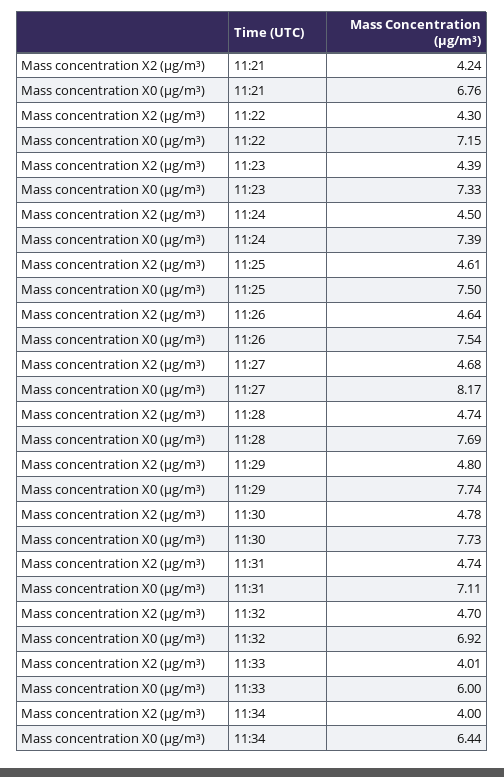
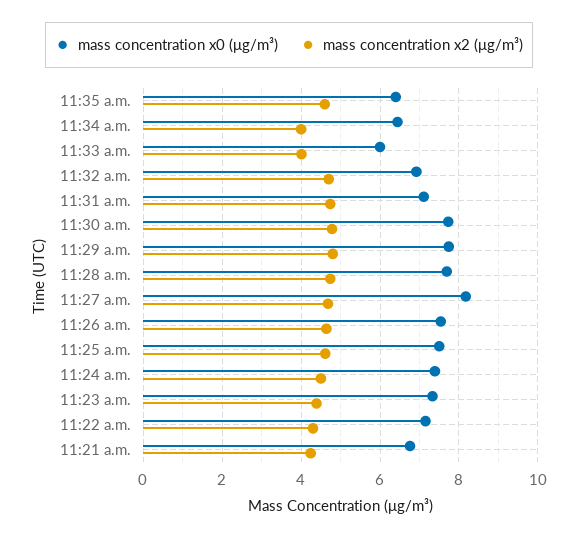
Mass concentration X0 (μg/m³), 11:35 a.m.: none -> 6.4
Mass concentration X2 (μg/m³), 11:35 a.m.: none -> 4.6

